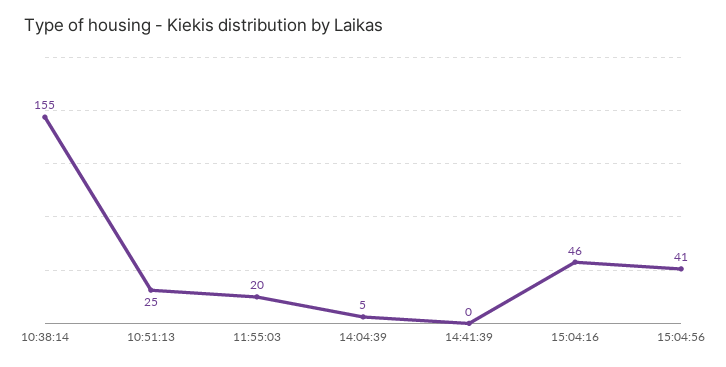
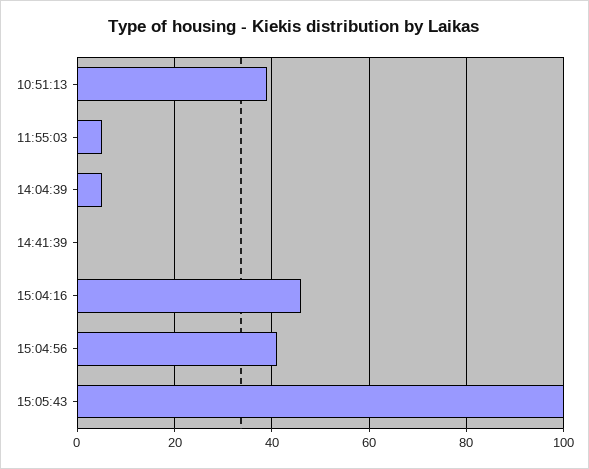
10:38:14: 155 -> none
10:51:13: 25 -> 40
11:55:03: 20 -> 5
15:05:43: none -> 100

